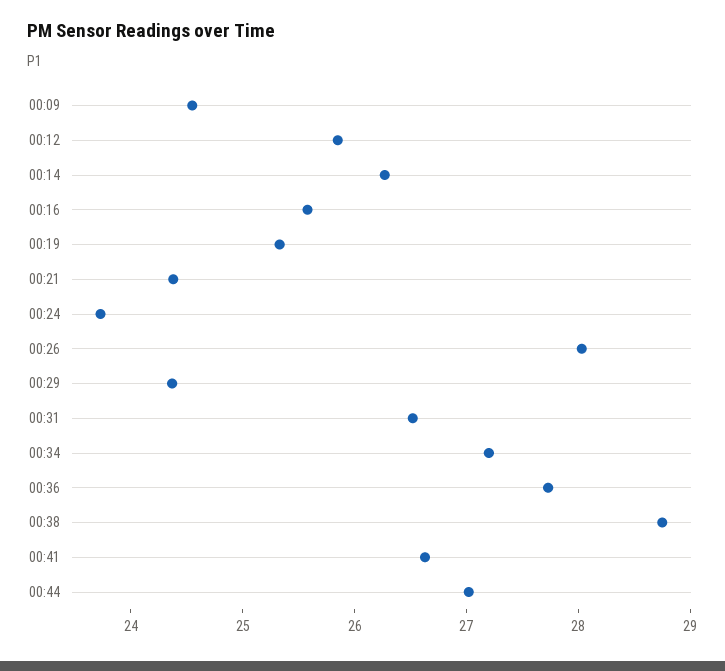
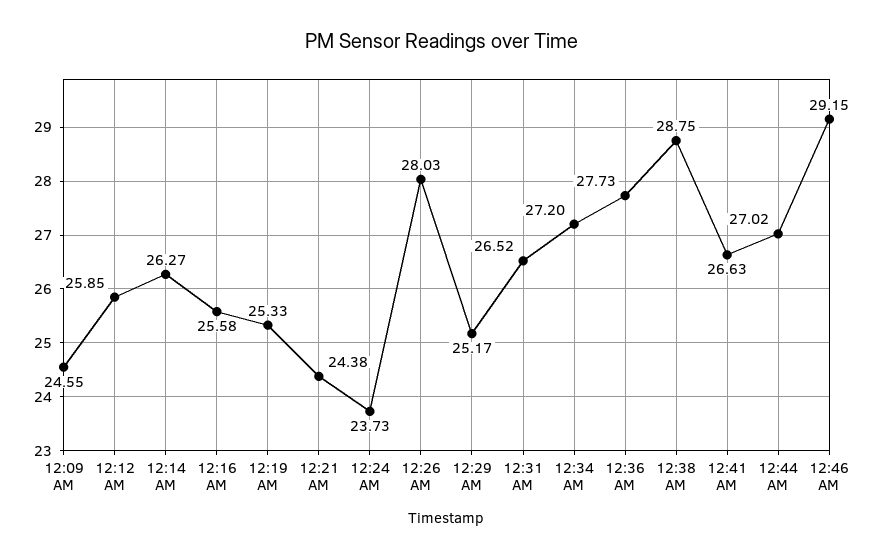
00:29: 24.4 -> 25.17
12:46 AM: none -> 29.15

